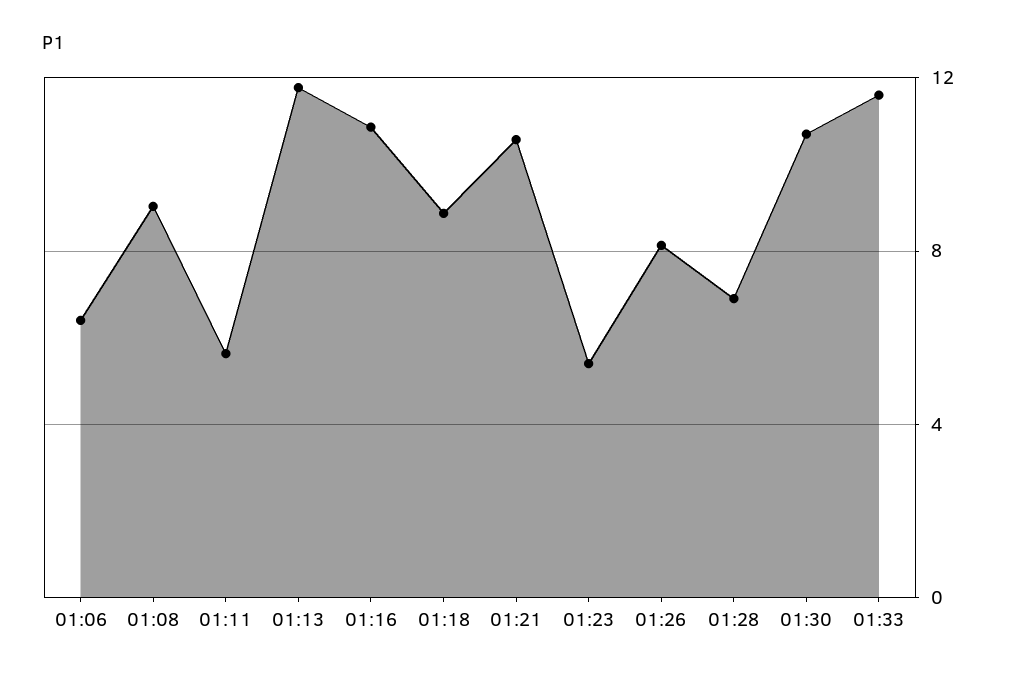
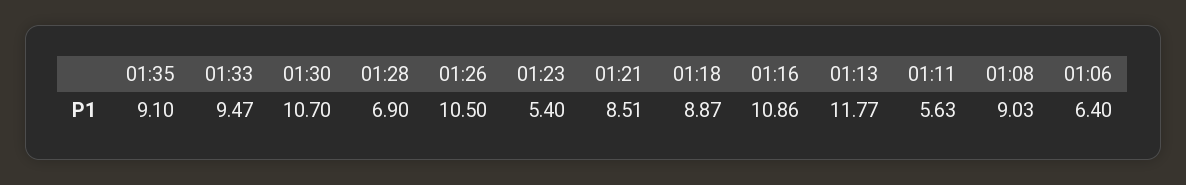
01:21: 10.5 -> 8.51
01:26: 8 -> 10.5
01:33: 11.5 -> 9.47
01:35: none -> 9.1

